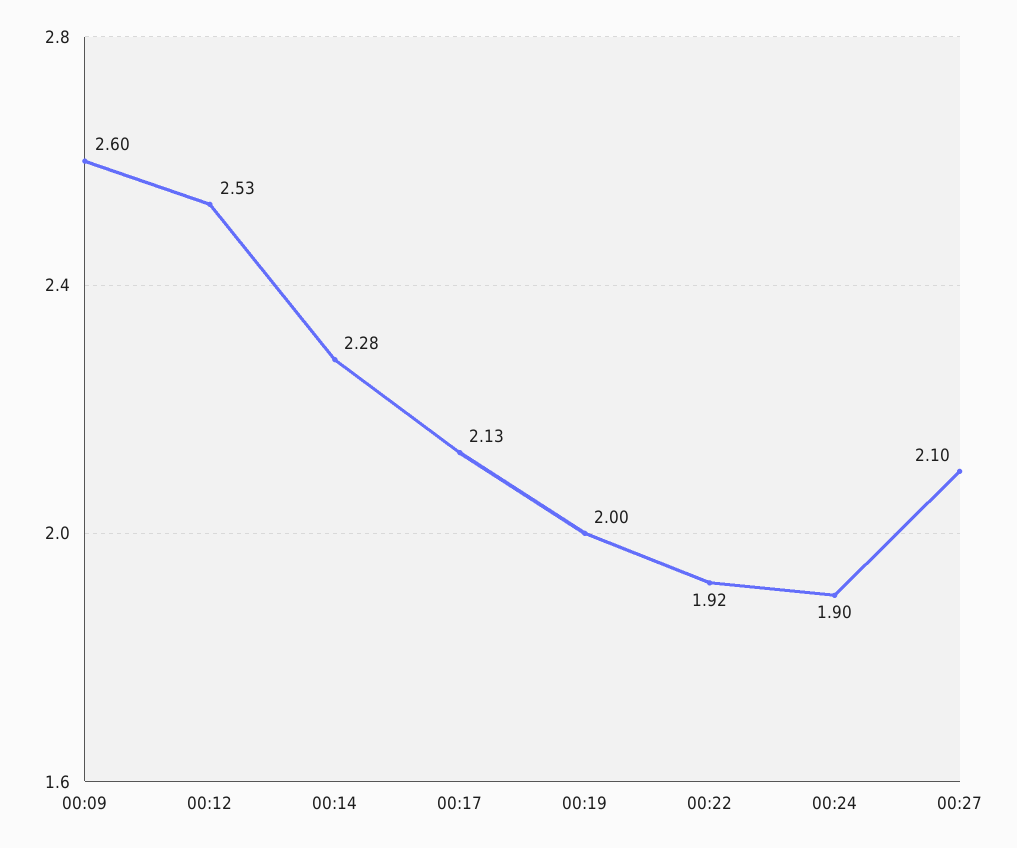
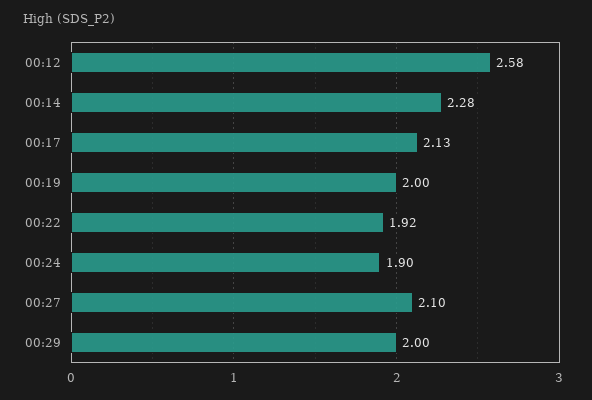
00:09: 2.6 -> none
00:12: 2.53 -> 2.58
00:29: none -> 2

